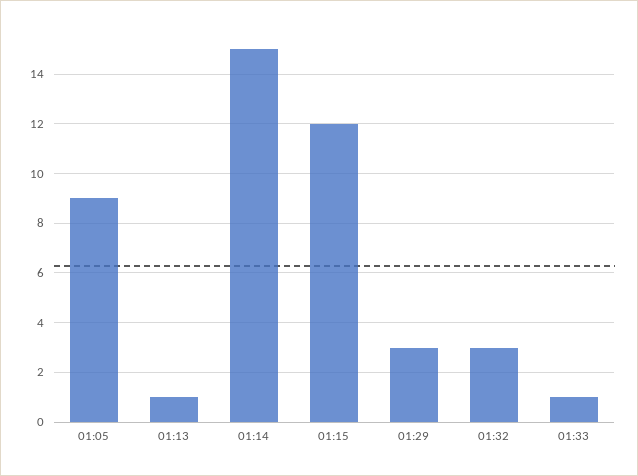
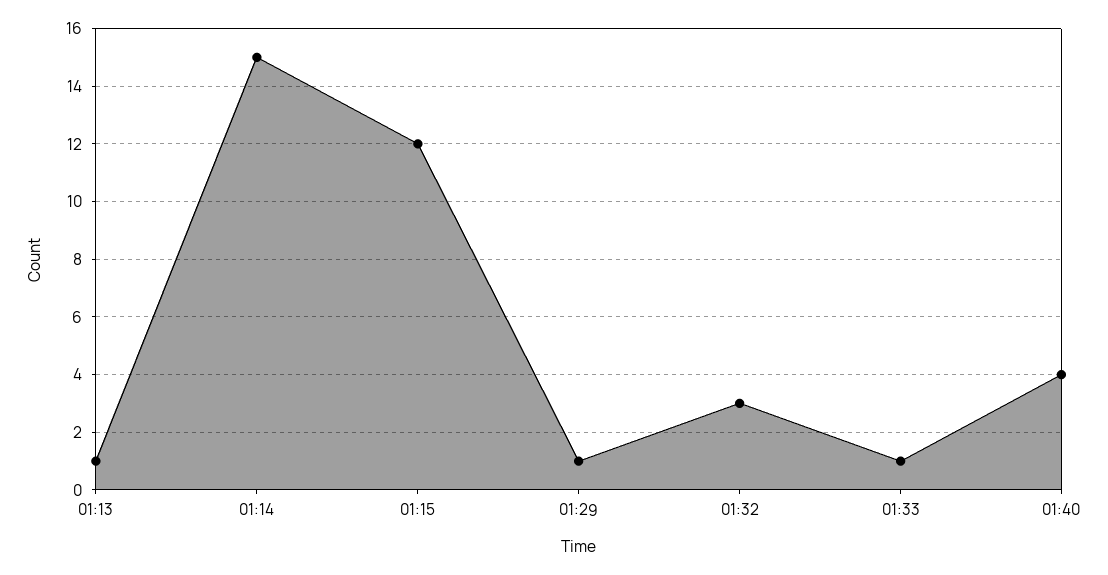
01:05: 9 -> none
01:29: 3 -> 1
01:40: none -> 4

